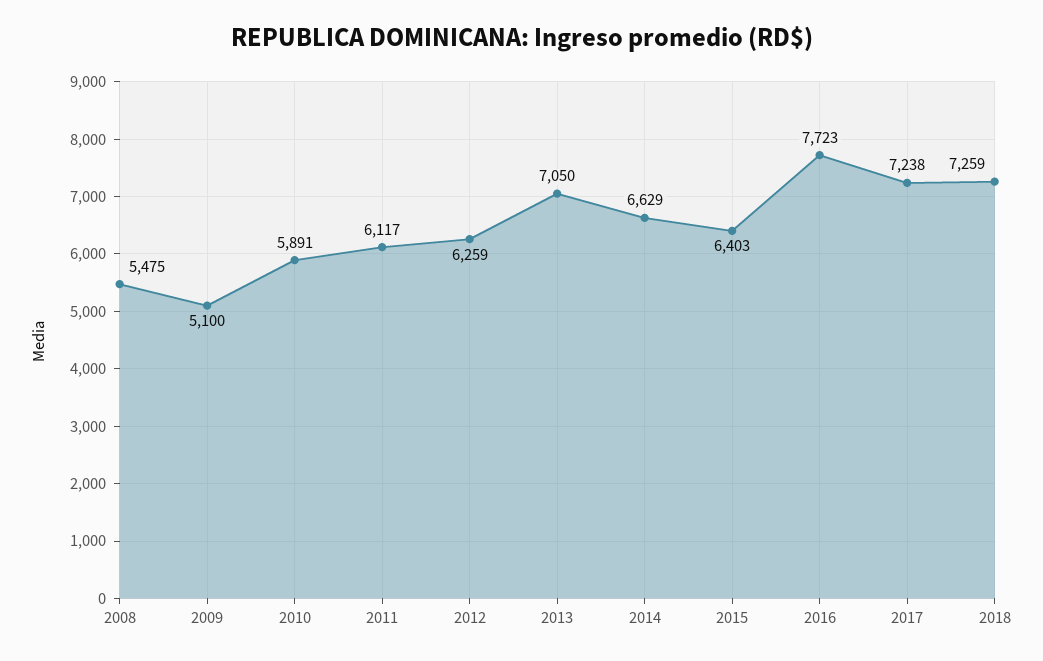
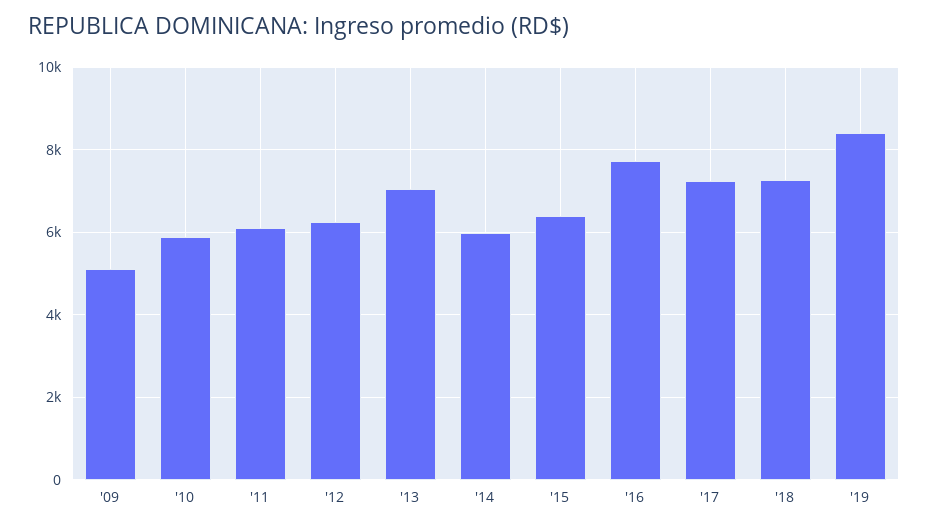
2008: 5475 -> none
2014: 6629 -> 6000
'19: none -> 8400

